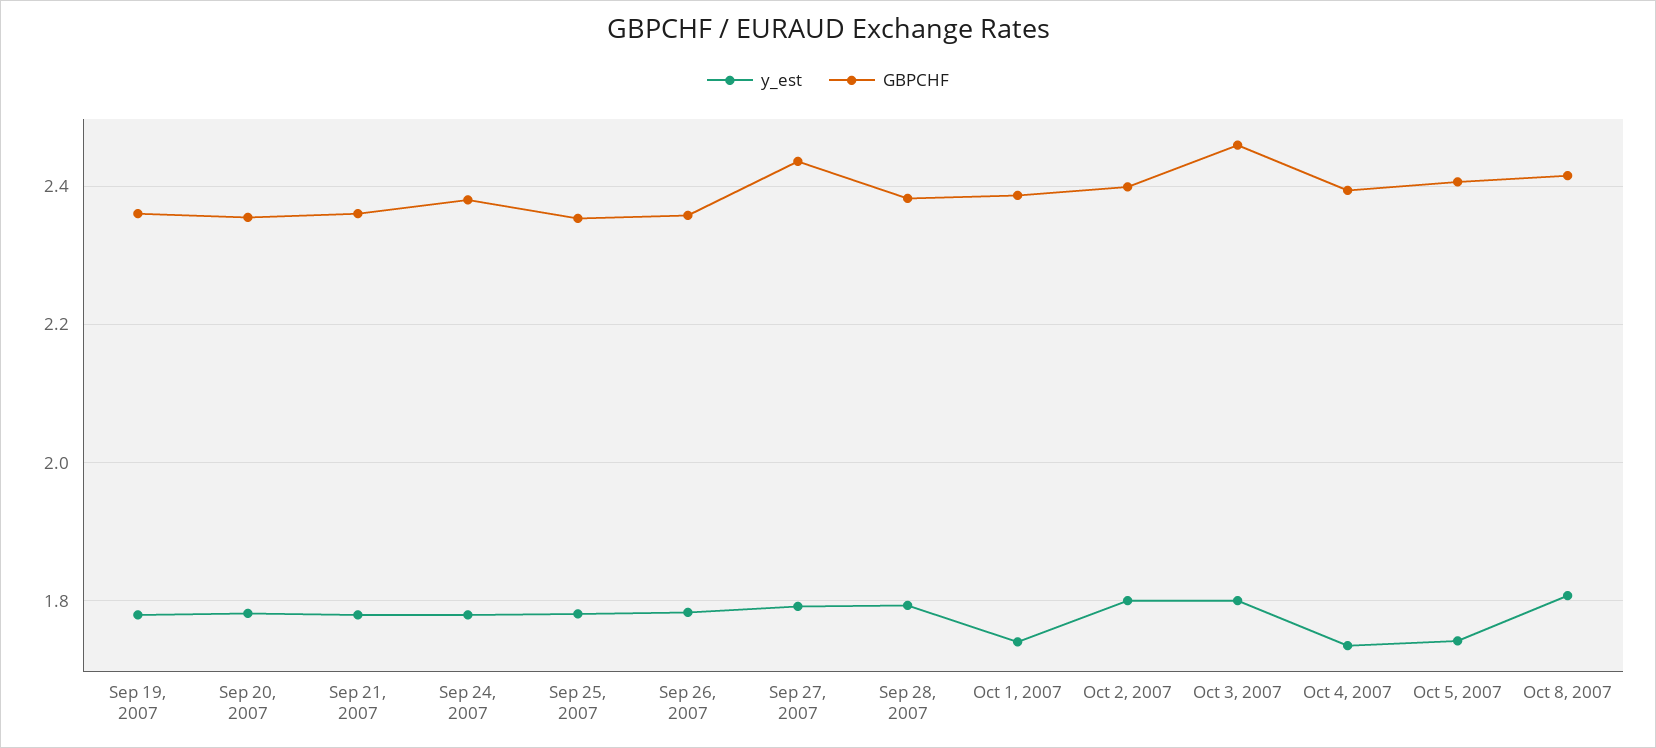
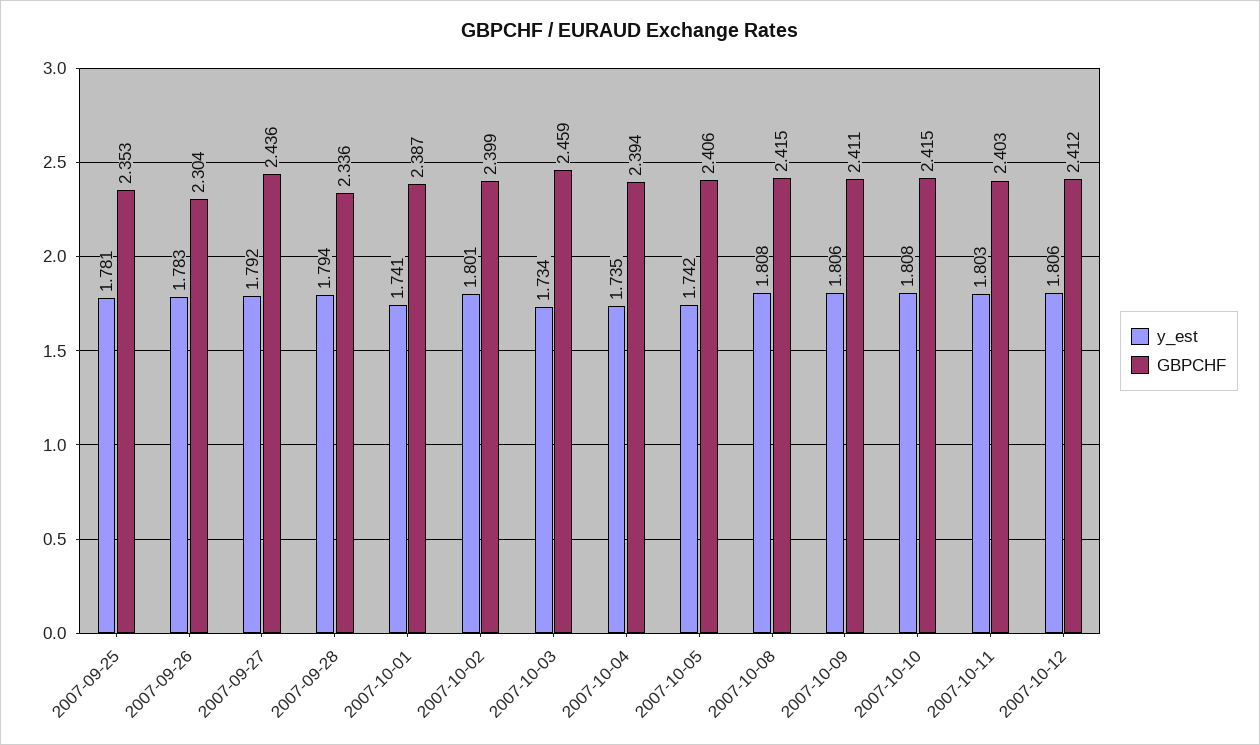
y_est, Sep 19, 2007: 1.78 -> none
GBPCHF, Sep 19, 2007: 2.36 -> none
y_est, Sep 20, 2007: 1.78 -> none
GBPCHF, Sep 20, 2007: 2.36 -> none
y_est, Sep 21, 2007: 1.78 -> none
GBPCHF, Sep 21, 2007: 2.36 -> none
y_est, Sep 24, 2007: 1.78 -> none
GBPCHF, Sep 24, 2007: 2.38 -> none
GBPCHF, Sep 26, 2007: 2.36 -> 2.304
GBPCHF, Sep 28, 2007: 2.38 -> 2.336
y_est, Oct 3, 2007: 1.8 -> 1.734
y_est, 2007-10-09: none -> 1.806
GBPCHF, 2007-10-09: none -> 2.411
y_est, 2007-10-10: none -> 1.808
GBPCHF, 2007-10-10: none -> 2.415
y_est, 2007-10-11: none -> 1.803
GBPCHF, 2007-10-11: none -> 2.403
y_est, 2007-10-12: none -> 1.806
GBPCHF, 2007-10-12: none -> 2.412

